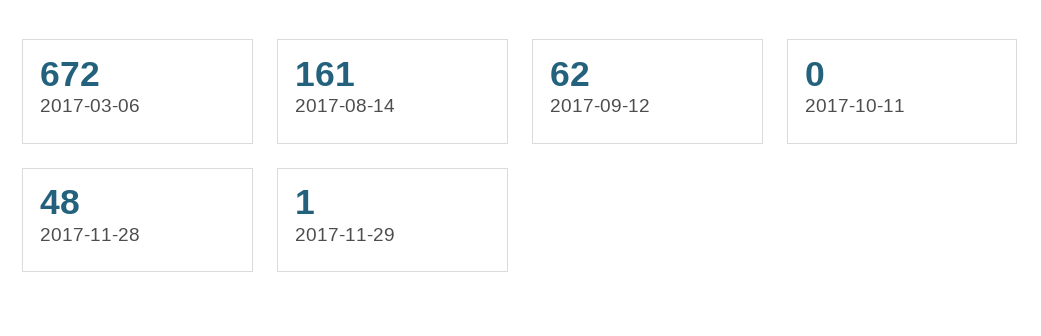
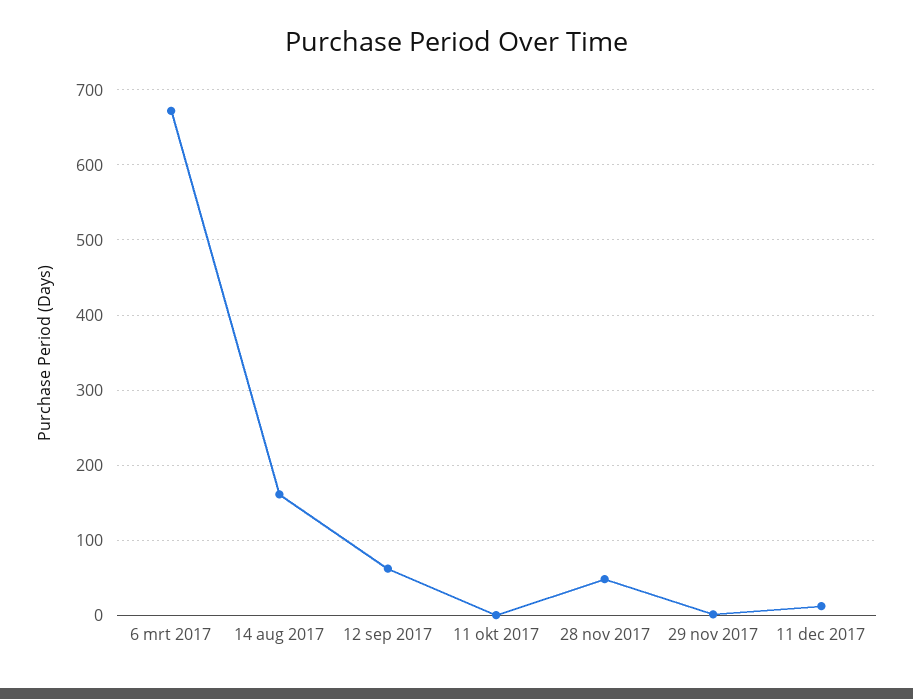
11 dec 2017: none -> 10

